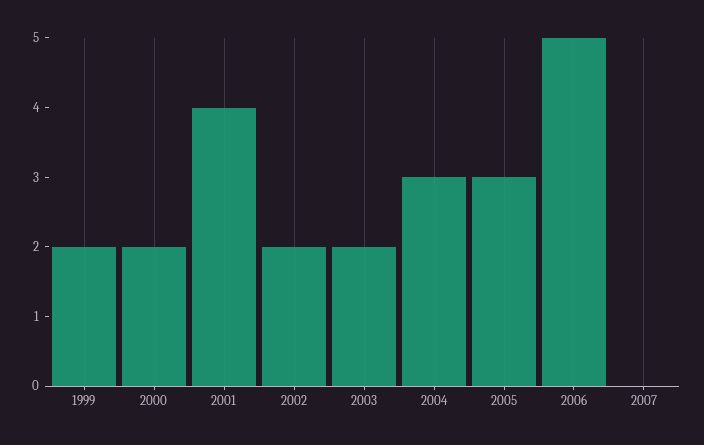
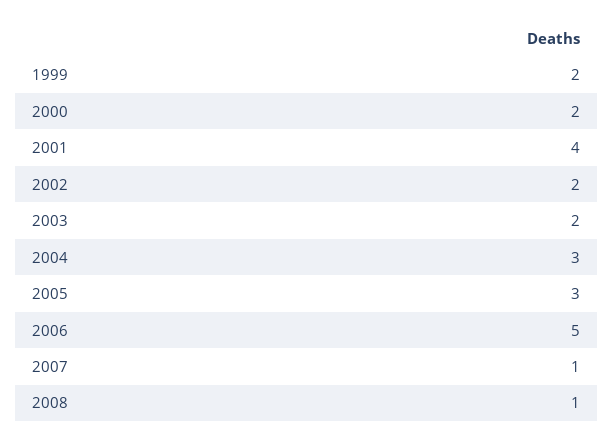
2007: 0 -> 1
2008: none -> 1

